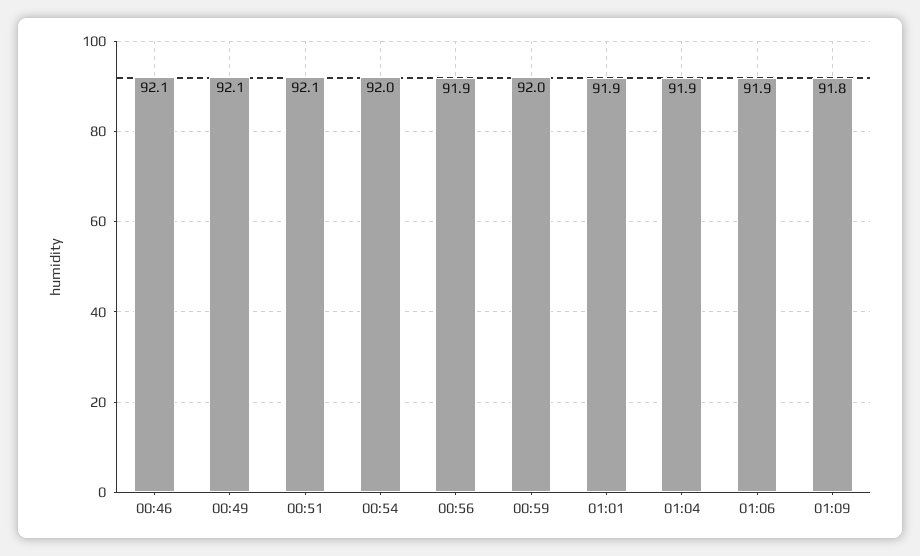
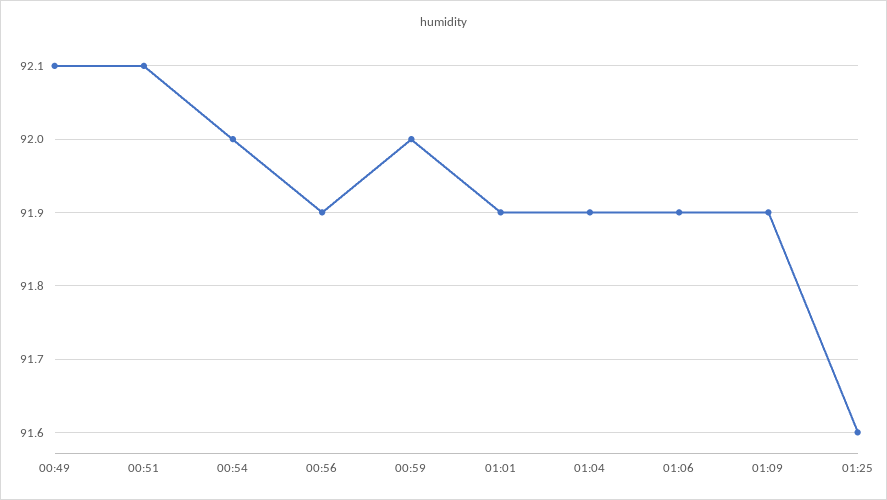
00:46: 92.1 -> none
01:09: 91.8 -> 91.9
01:25: none -> 91.6

